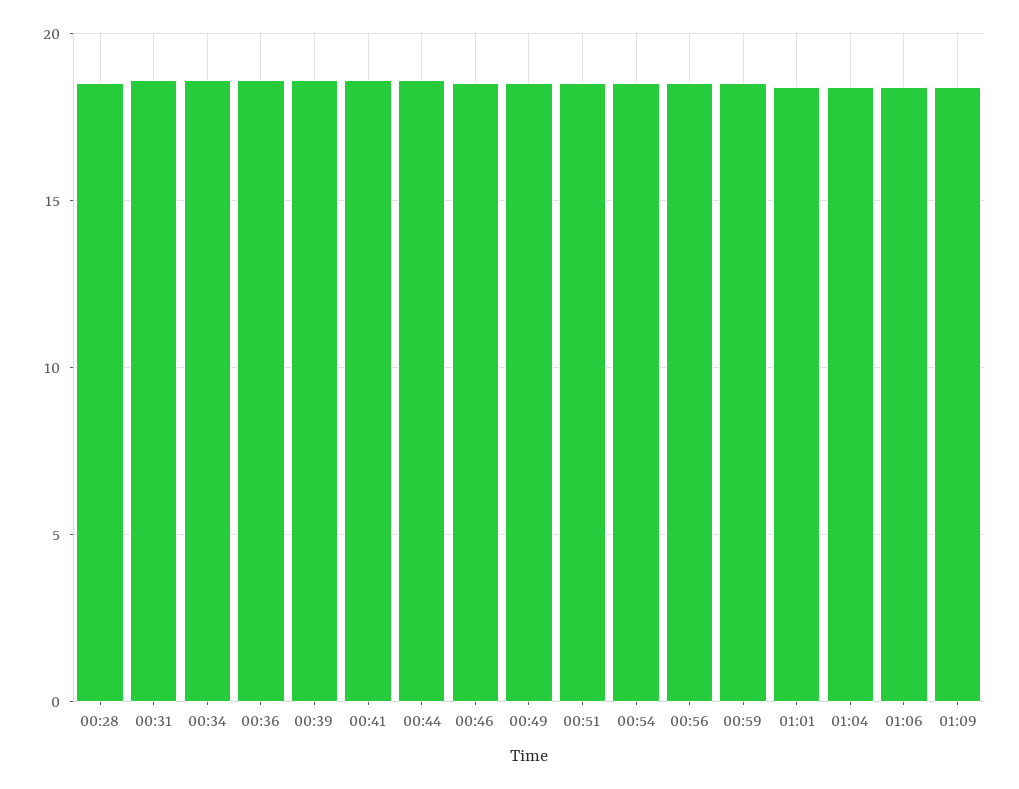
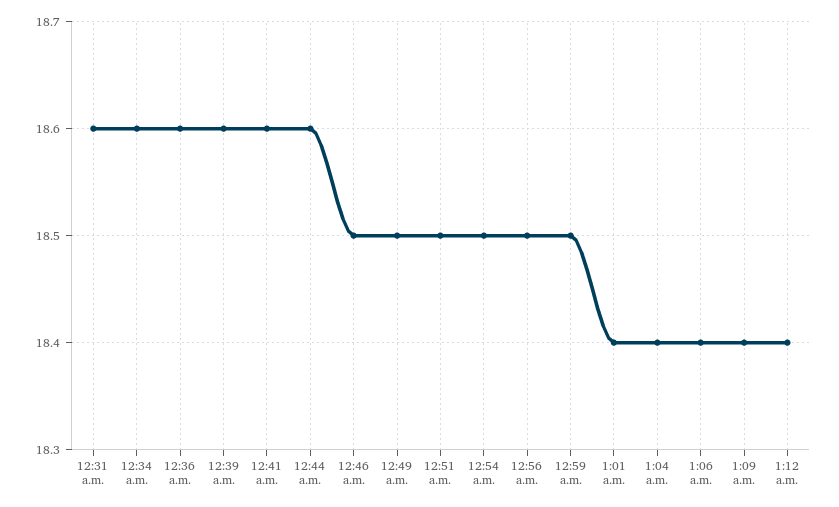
00:28: 18.5 -> none
1:12 a.m.: none -> 18.4

